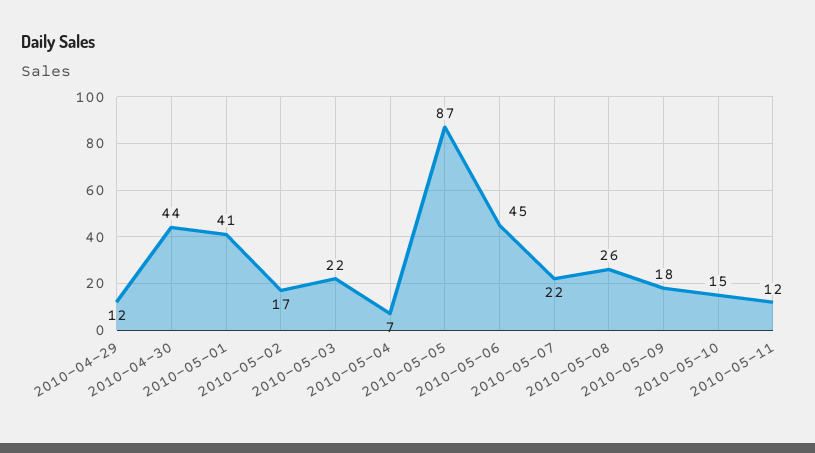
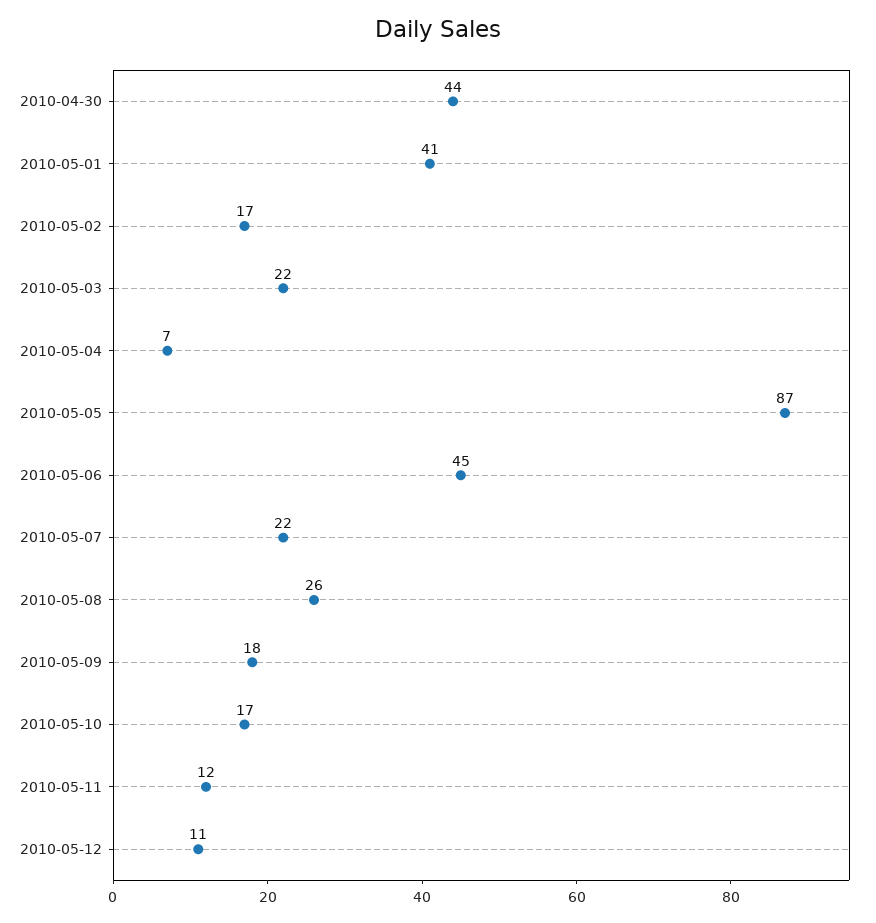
2010-04-29: 12 -> none
2010-05-10: 15 -> 17
2010-05-12: none -> 11

